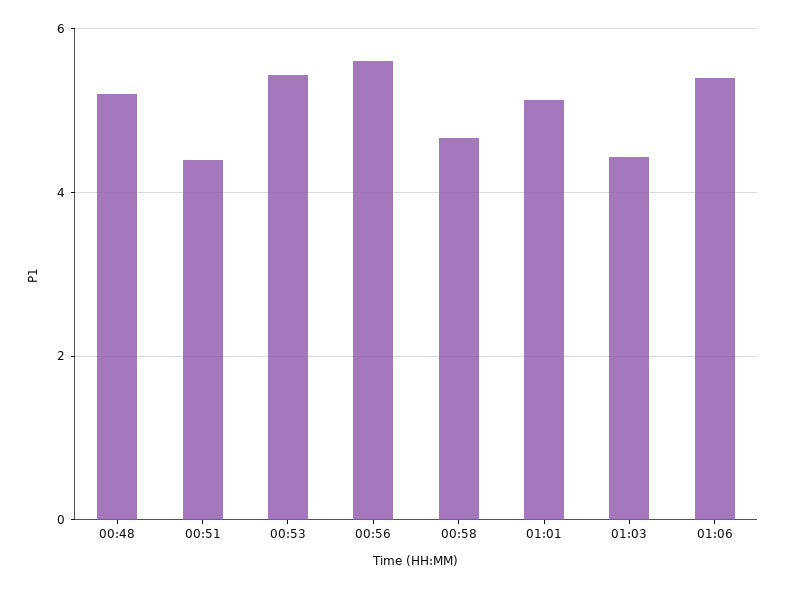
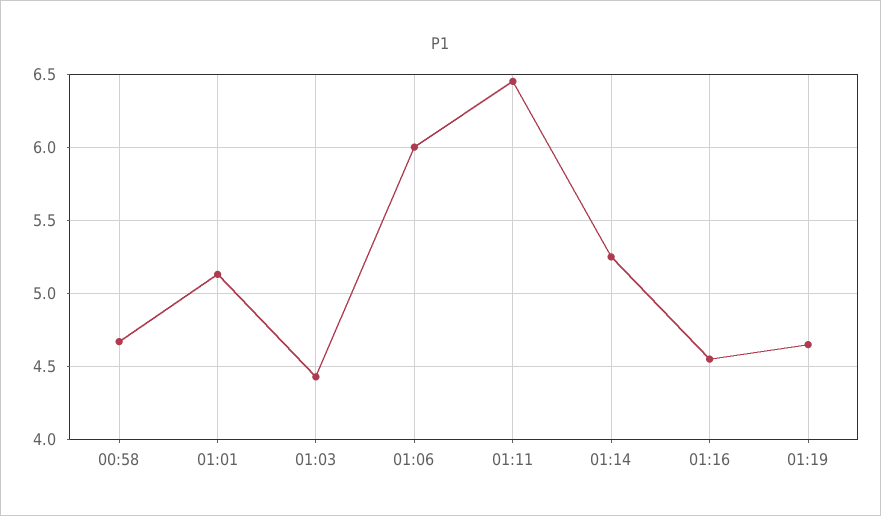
00:48: 5.2 -> none
00:51: 4.4 -> none
00:53: 5.4 -> none
00:56: 5.6 -> none
01:06: 5.4 -> 6
01:11: none -> 6.45
01:14: none -> 5.25
01:16: none -> 4.55
01:19: none -> 4.65

